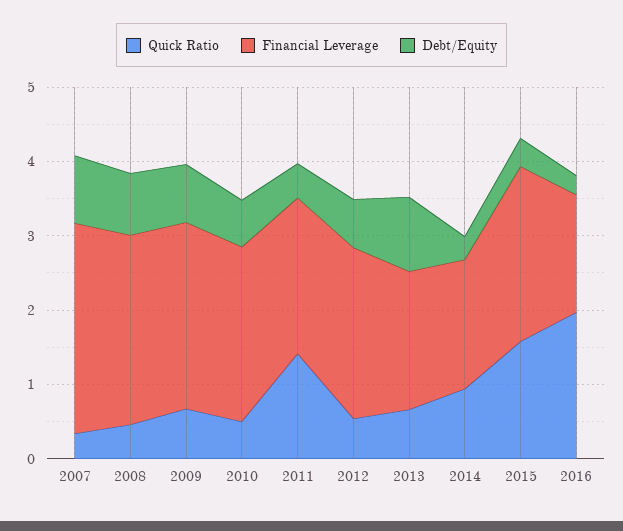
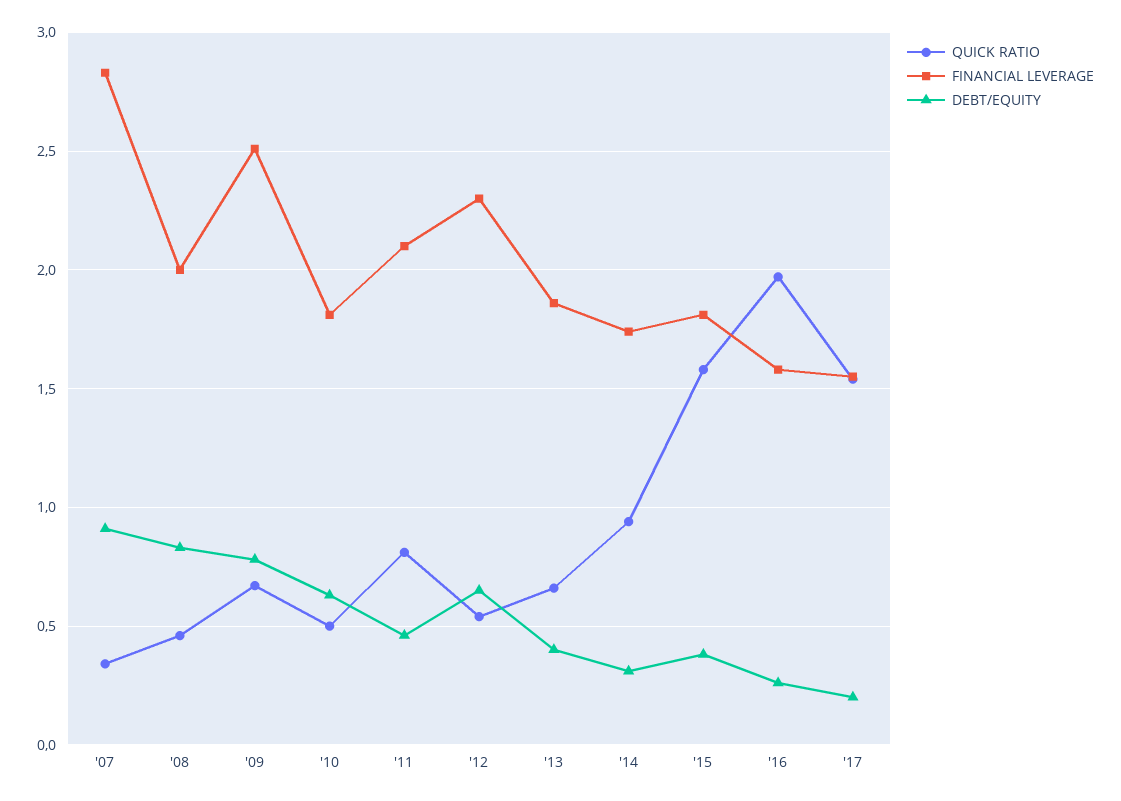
Financial Leverage, 2008: 2.6 -> 2
Financial Leverage, 2010: 2.4 -> 1.8
Quick Ratio, 2011: 1.4 -> 0.8
Debt/Equity, 2013: 1 -> 0.4
Financial Leverage, 2015: 2.4 -> 1.8
Quick Ratio, '17: none -> 1.55
Financial Leverage, '17: none -> 1.55
Debt/Equity, '17: none -> 0.2

